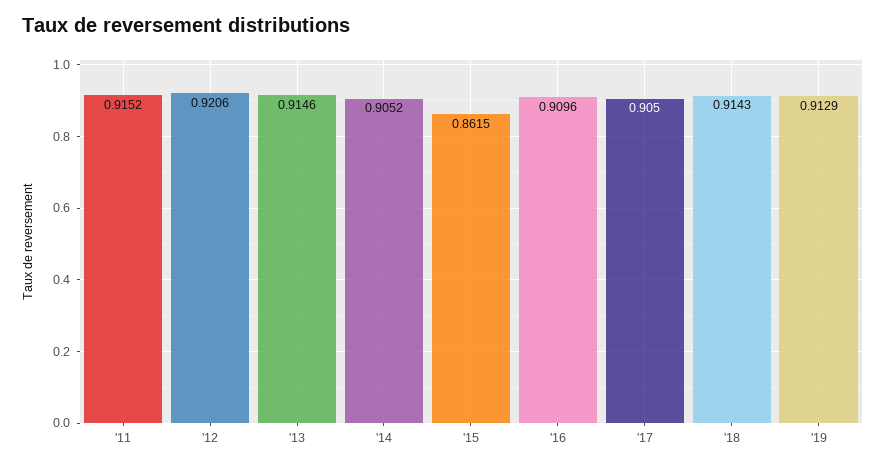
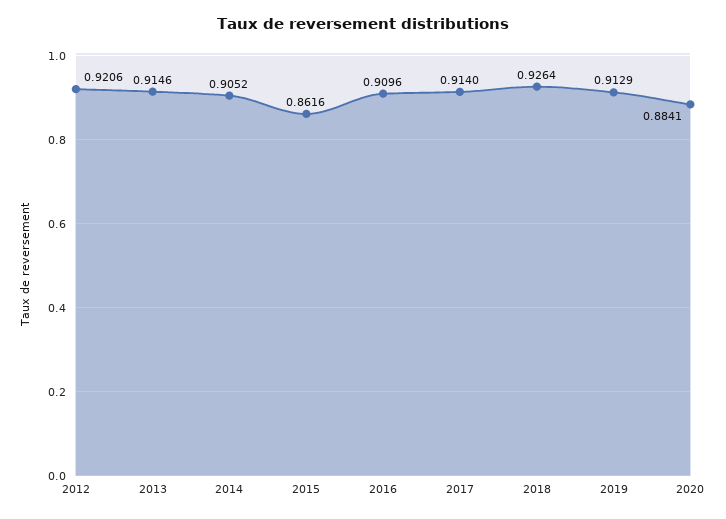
'11: 0.9152 -> none
'15: 0.8615 -> 0.8616
'17: 0.905 -> 0.914
'18: 0.9143 -> 0.9264
2020: none -> 0.8841

